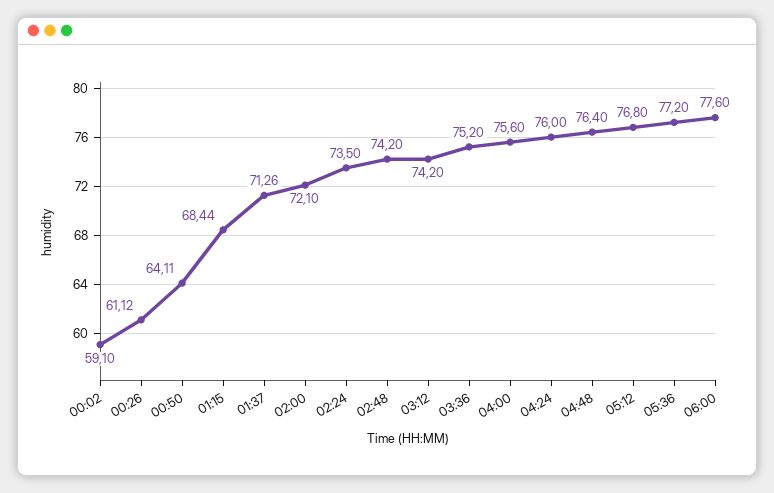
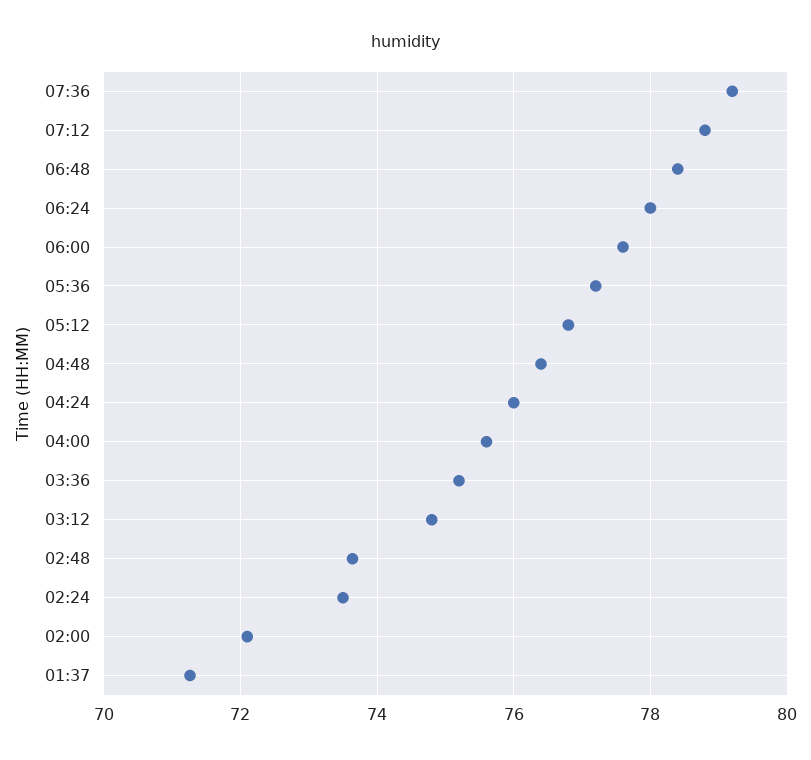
00:02: 59.1 -> none
00:26: 61.12 -> none
00:50: 64.11 -> none
01:15: 68.44 -> none
02:48: 74.2 -> 73.6
03:12: 74.2 -> 74.8
07:36: none -> 79.2
07:12: none -> 78.8
06:48: none -> 78.4
06:24: none -> 78

